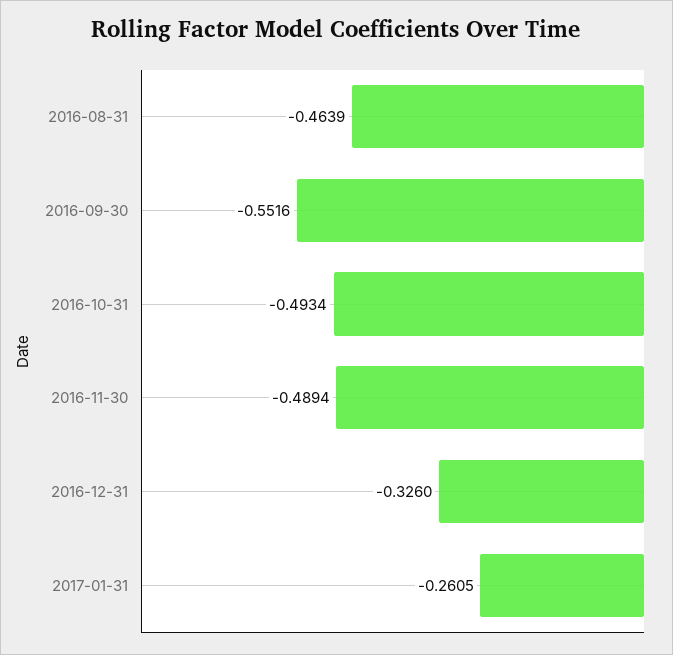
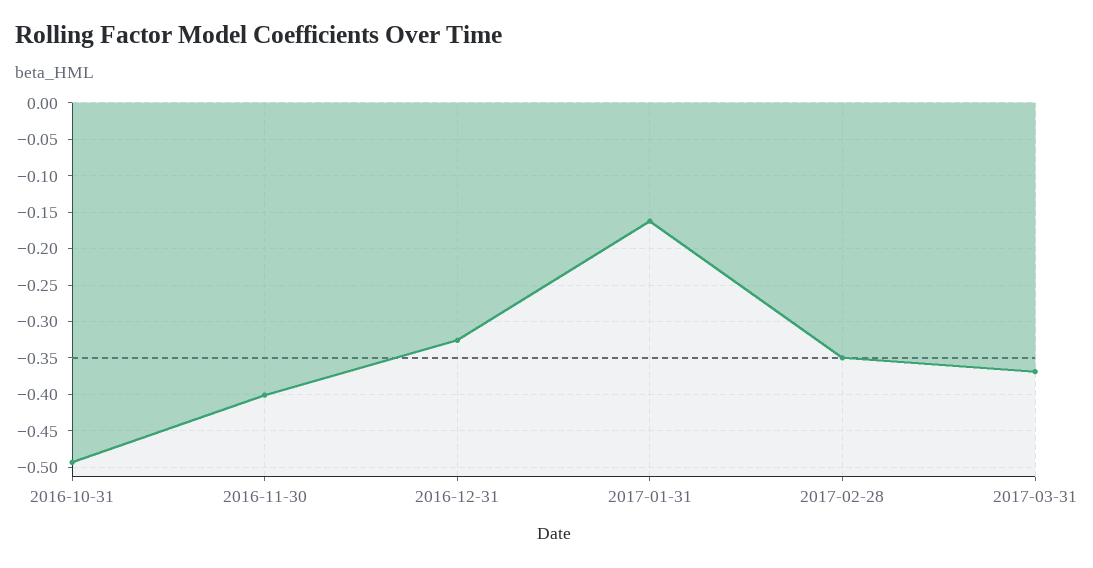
2016-08-31: -0.4639 -> none
2016-09-30: -0.5516 -> none
2016-11-30: -0.4894 -> -0.4
2017-01-31: -0.2605 -> -0.16
2017-02-28: none -> -0.35
2017-03-31: none -> -0.37

